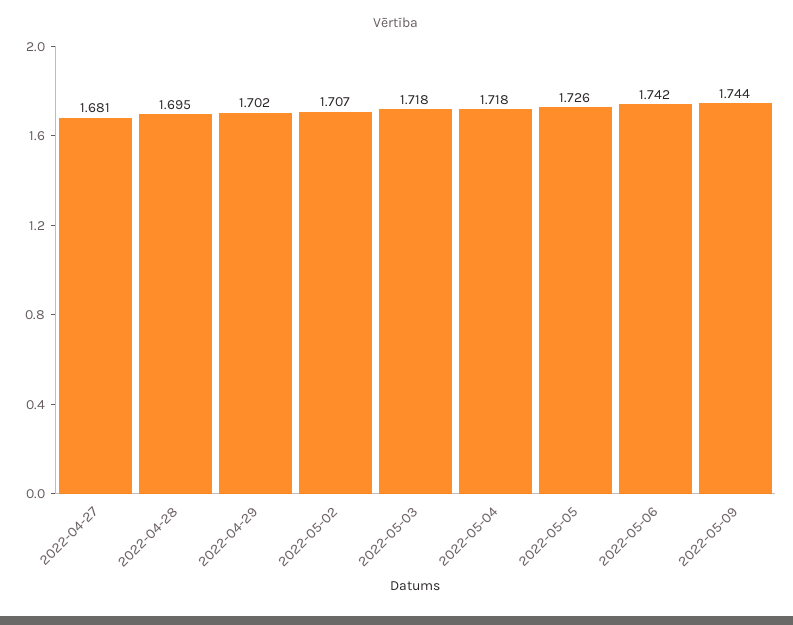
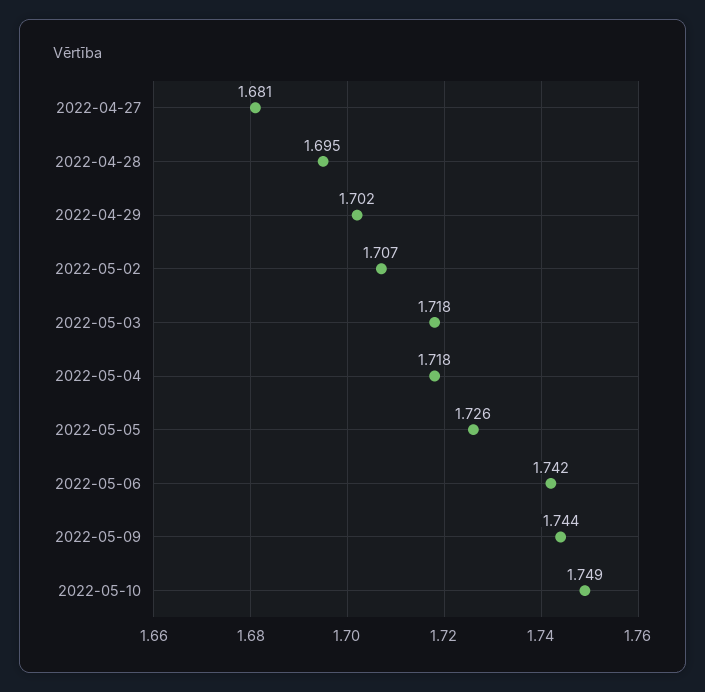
2022-05-10: none -> 1.749

